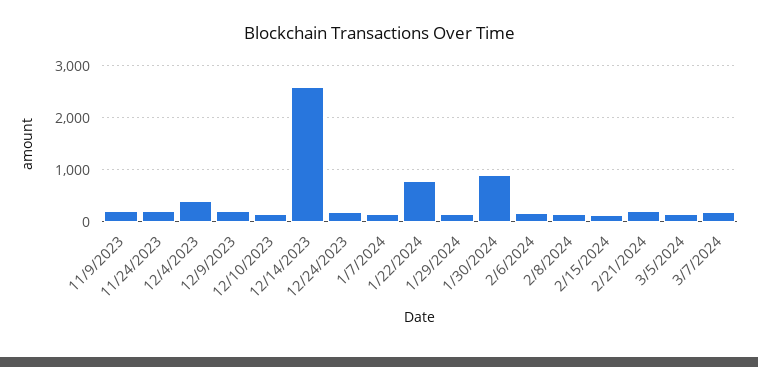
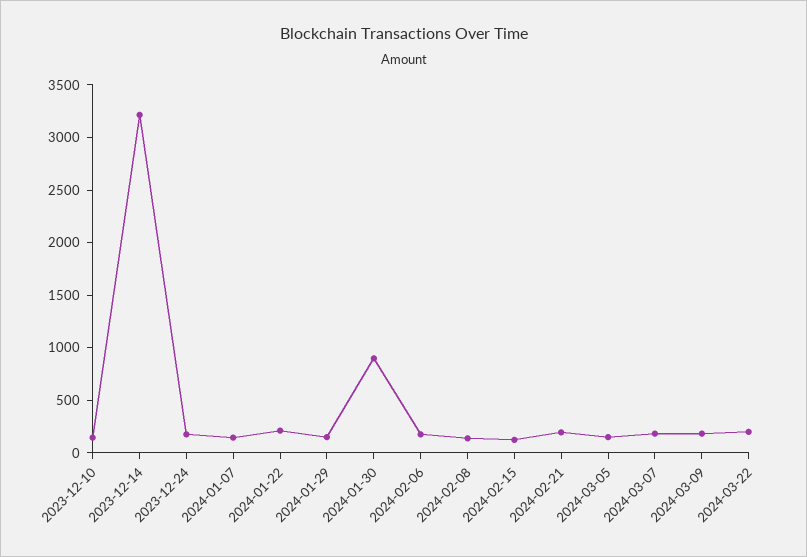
11/9/2023: 200 -> none
11/24/2023: 200 -> none
12/4/2023: 400 -> none
12/9/2023: 200 -> none
12/14/2023: 2600 -> 3200
1/22/2024: 800 -> 200
2024-03-09: none -> 200
2024-03-22: none -> 200

